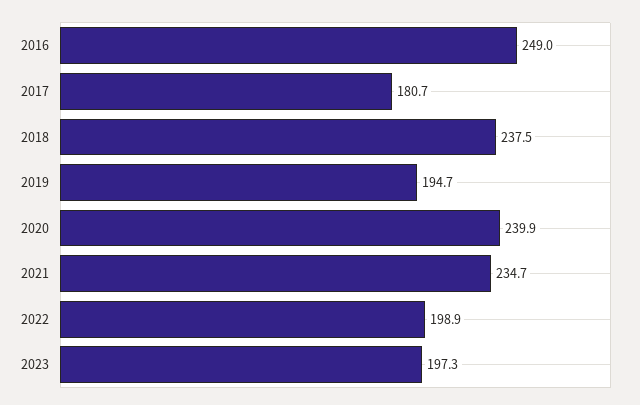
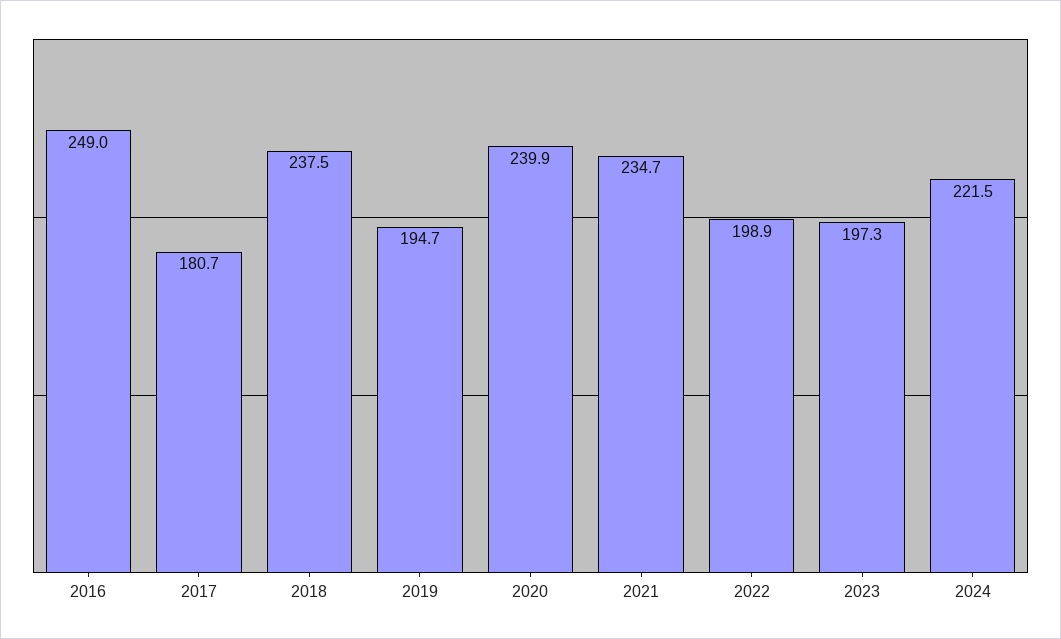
2024: none -> 221.5

